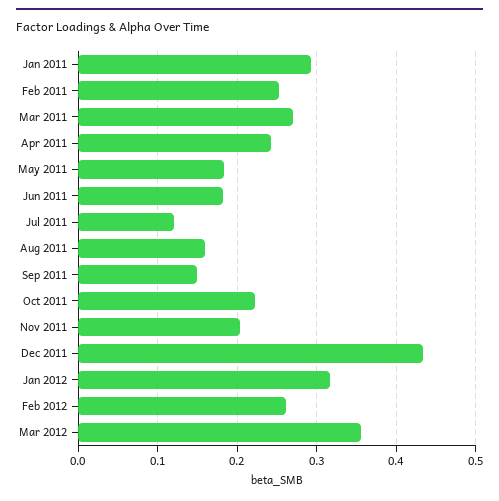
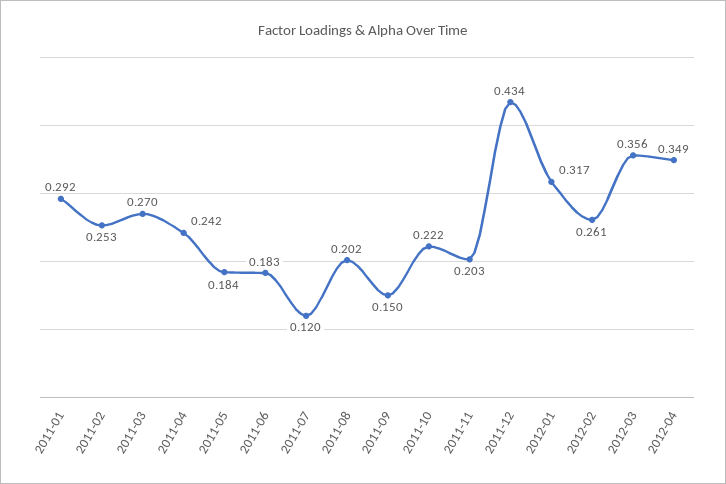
Aug 2011: 0.16 -> 0.202
2012-04: none -> 0.349

